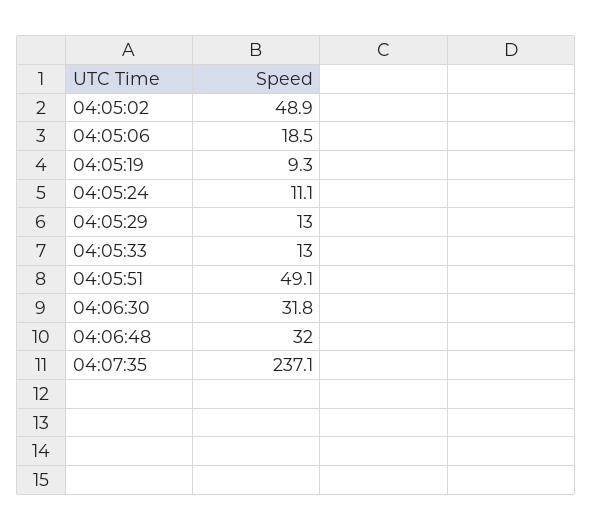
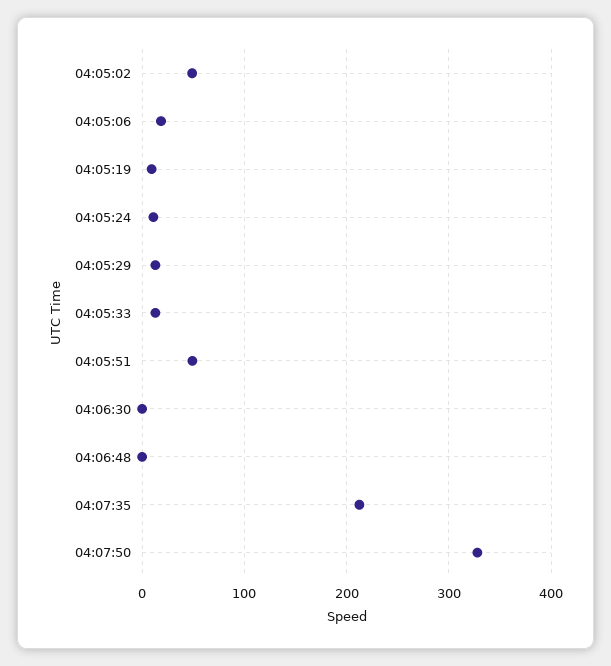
04:06:30: 31.8 -> 0
04:06:48: 32 -> 0
04:07:35: 237.1 -> 210
04:07:50: none -> 330

